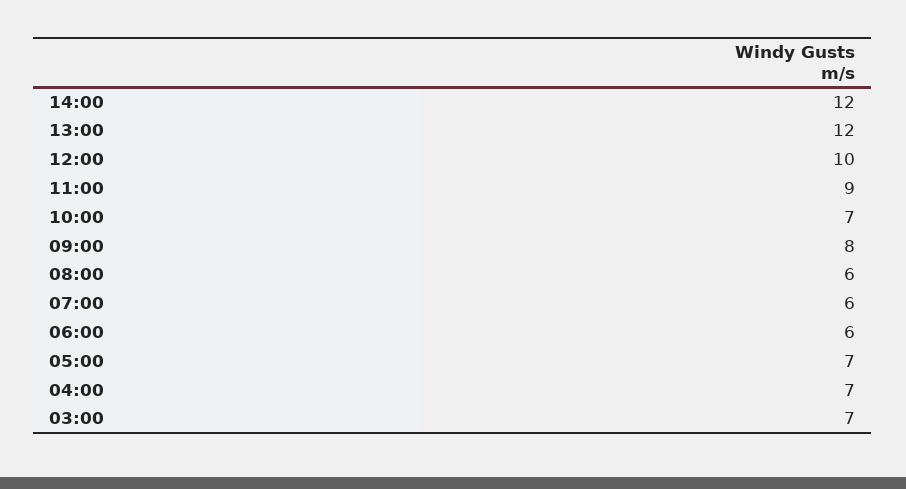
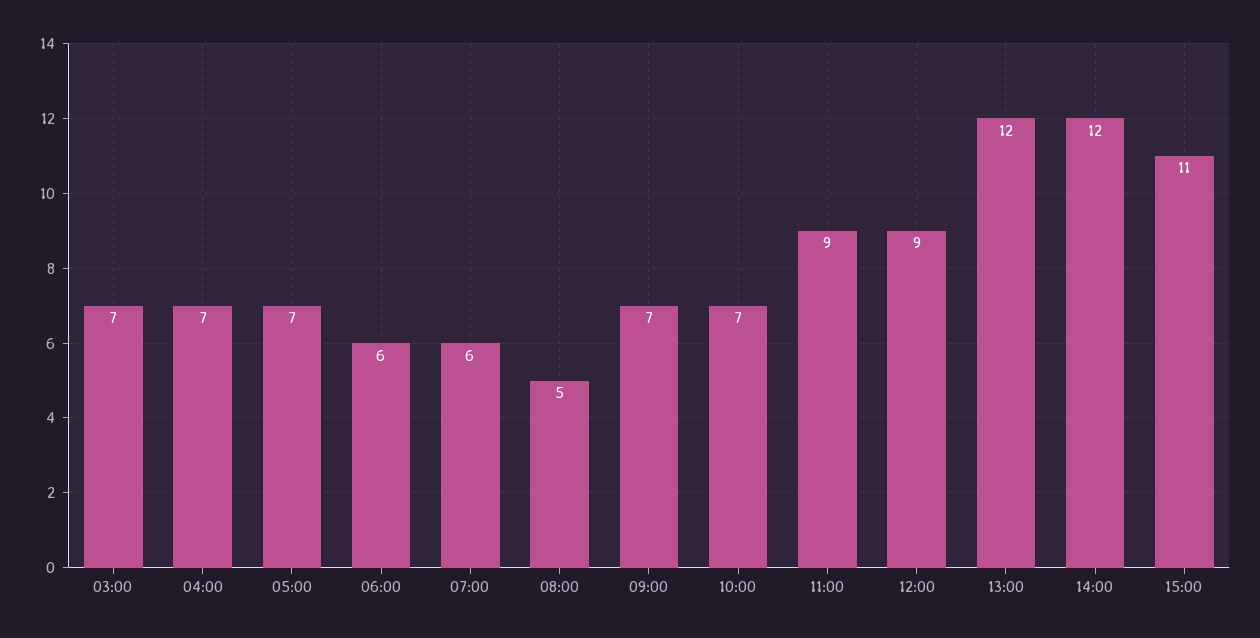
12:00: 10 -> 9
09:00: 8 -> 7
08:00: 6 -> 5
15:00: none -> 11

